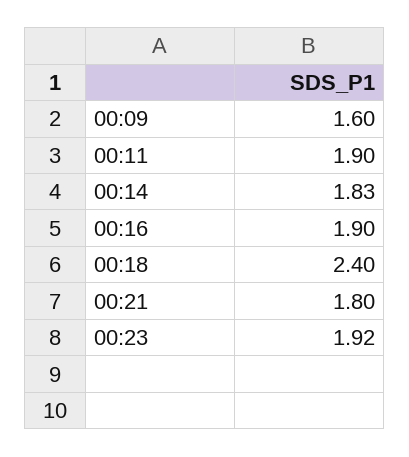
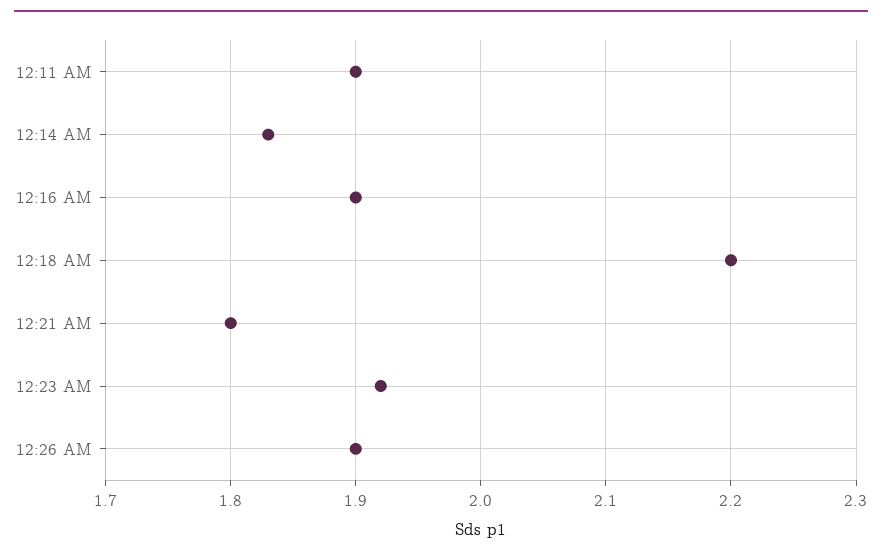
00:09: 1.6 -> none
00:18: 2.4 -> 2.2
12:26 AM: none -> 1.9

